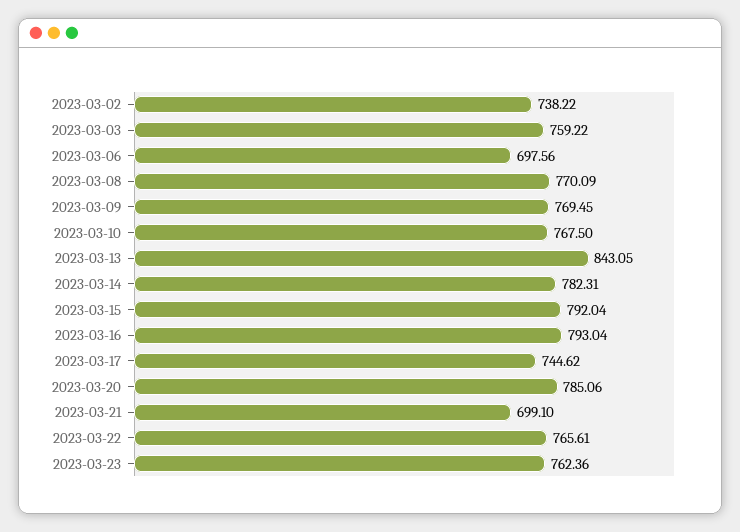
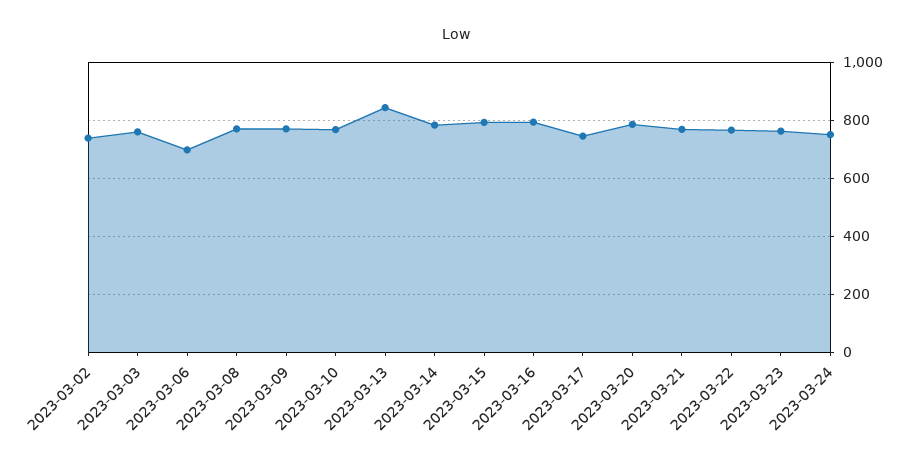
2023-03-21: 699.1 -> 775
2023-03-24: none -> 750

